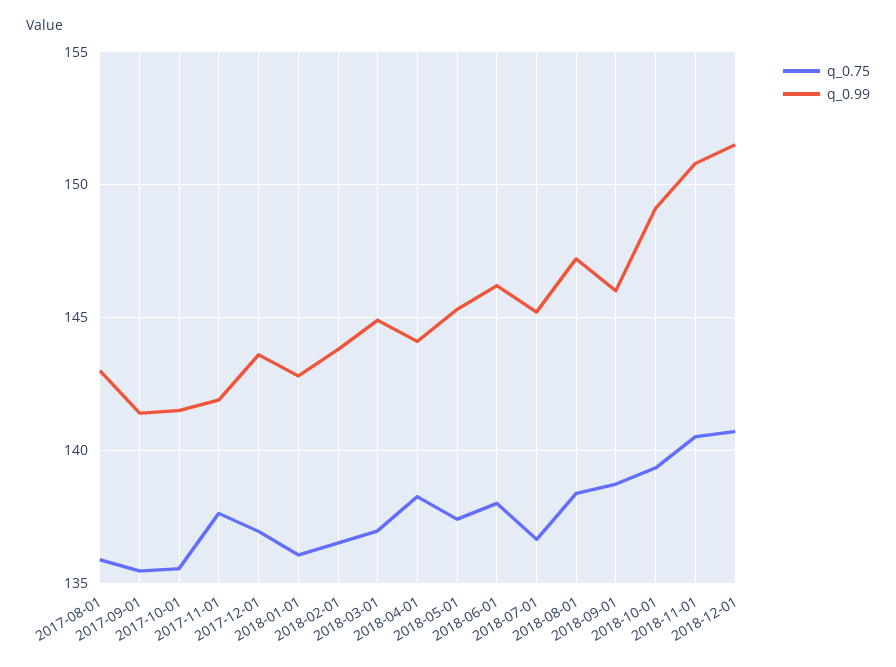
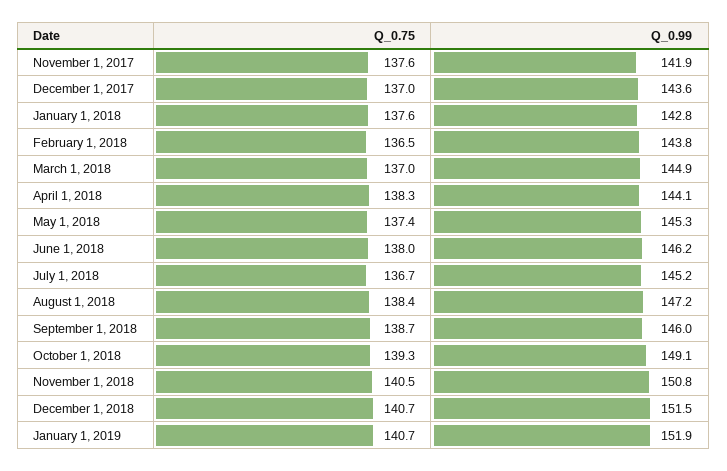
q_0.75, 2017-08-01: 136 -> none
q_0.99, 2017-08-01: 143 -> none
q_0.75, 2017-09-01: 135.5 -> none
q_0.99, 2017-09-01: 141.5 -> none
q_0.75, 2017-10-01: 135.5 -> none
q_0.99, 2017-10-01: 141.5 -> none
q_0.75, 2018-01-01: 136 -> 137.6
q_0.75, January 1, 2019: none -> 140.7
q_0.99, January 1, 2019: none -> 151.9

